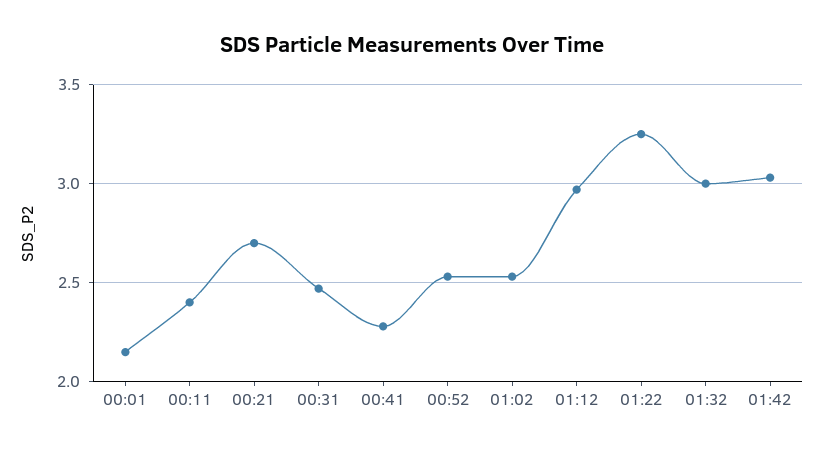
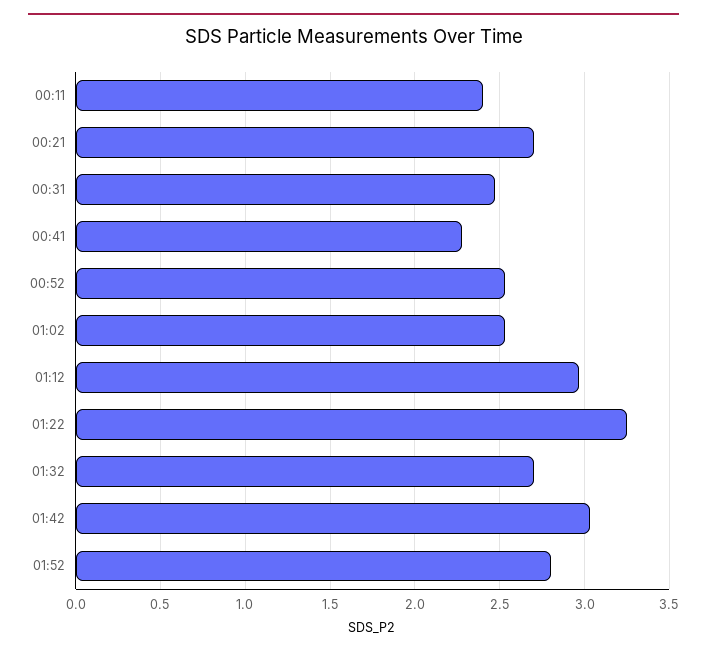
00:01: 2.15 -> none
01:32: 3 -> 2.7
01:52: none -> 2.8

